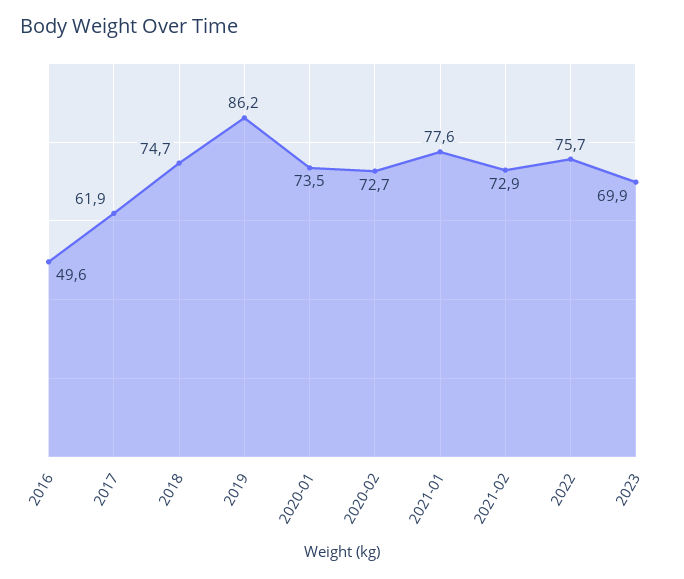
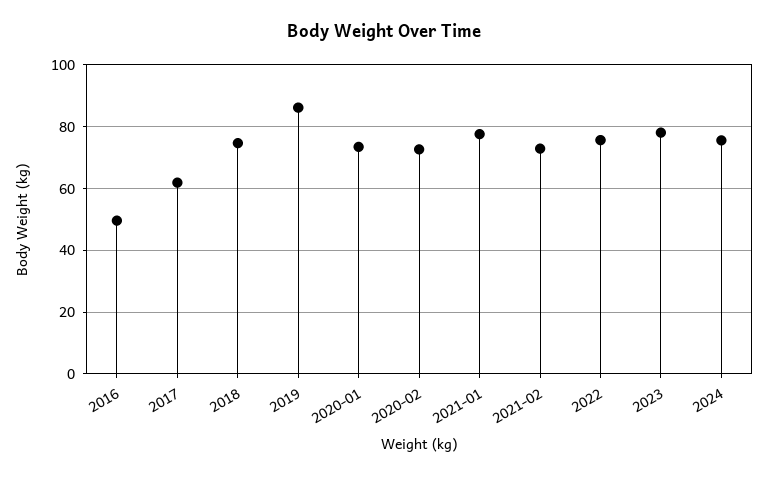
2023: 69.9 -> 78
2024: none -> 76

